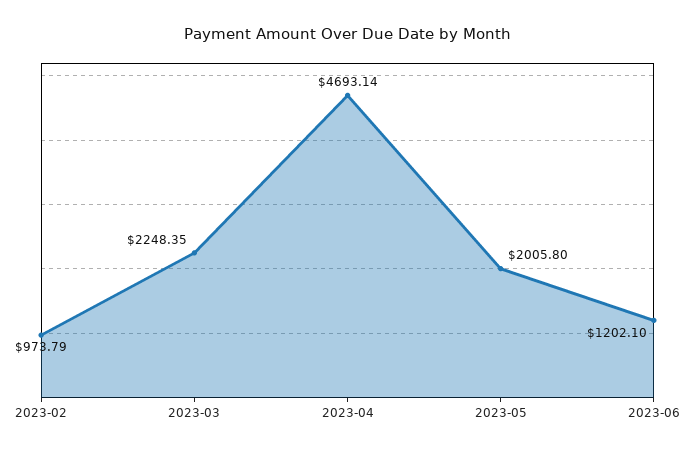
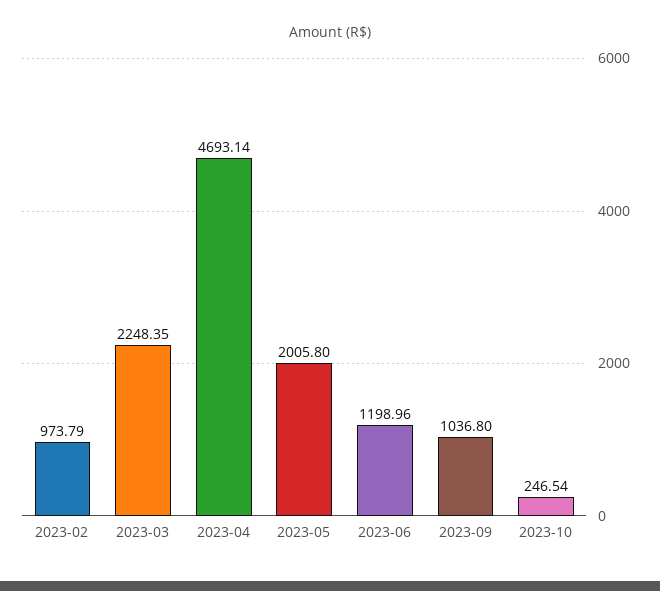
2023-06: 1202.1 -> 1198.96
2023-09: none -> 1036.8
2023-10: none -> 246.54

